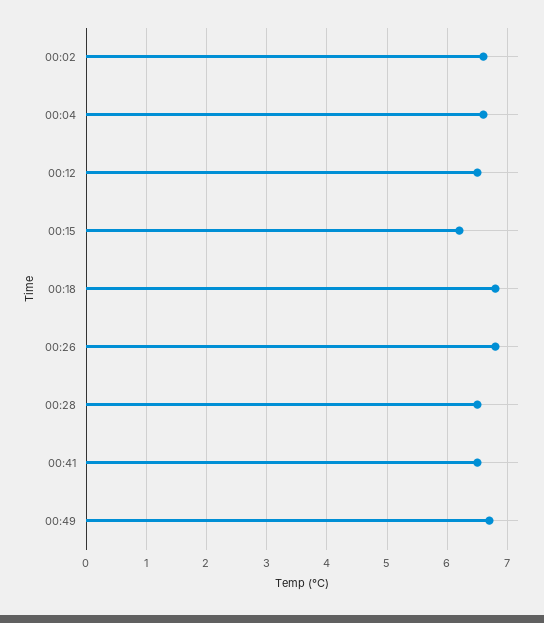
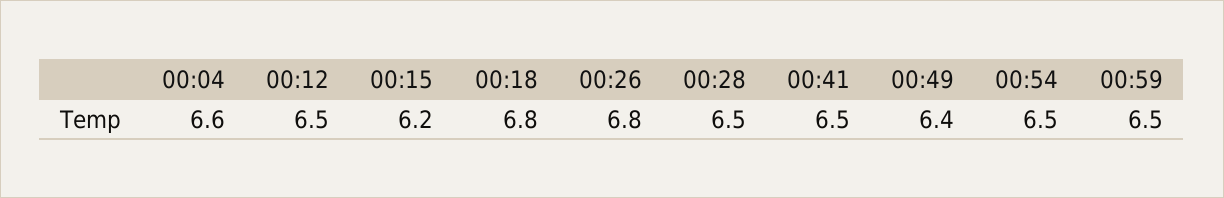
00:02: 6.6 -> none
00:49: 6.7 -> 6.4
00:54: none -> 6.5
00:59: none -> 6.5

